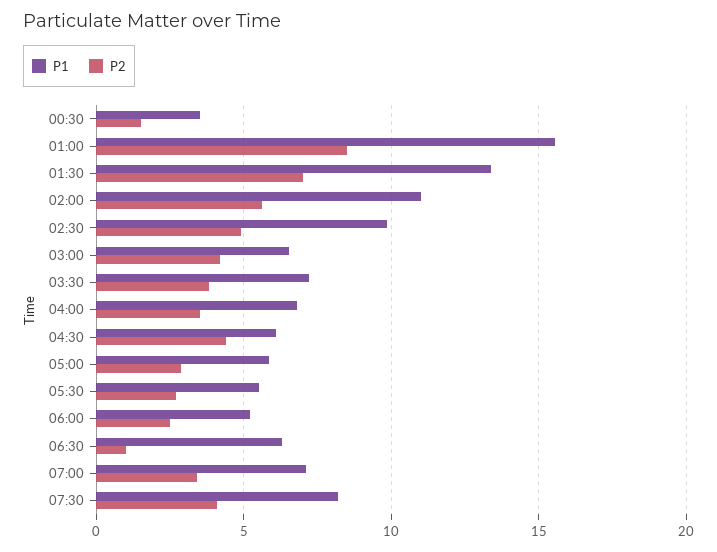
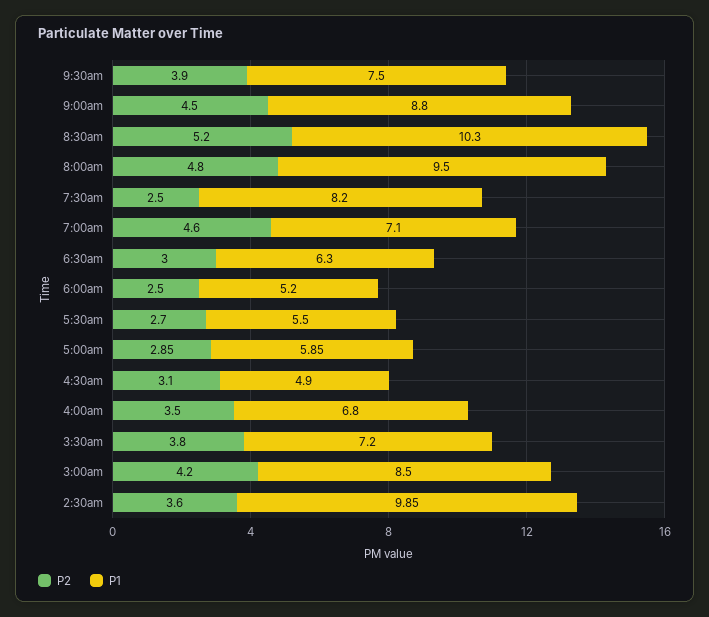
P1, 00:30: 3.5 -> none
P2, 00:30: 1.5 -> none
P1, 01:00: 15.5 -> none
P2, 01:00: 8.5 -> none
P1, 01:30: 13.5 -> none
P2, 01:30: 7 -> none
P1, 02:00: 11 -> none
P2, 02:00: 5.5 -> none
P2, 02:30: 5 -> 3.6
P1, 03:00: 6.5 -> 8.5
P1, 04:30: 6 -> 4.9
P2, 04:30: 4.5 -> 3.1
P2, 06:30: 1 -> 3
P2, 07:00: 3.5 -> 4.6
P2, 07:30: 4 -> 2.5
P2, 9:30am: none -> 3.9
P1, 9:30am: none -> 7.5
P2, 9:00am: none -> 4.5
P1, 9:00am: none -> 8.8
P2, 8:30am: none -> 5.2
P1, 8:30am: none -> 10.3
P2, 8:00am: none -> 4.8
P1, 8:00am: none -> 9.5

